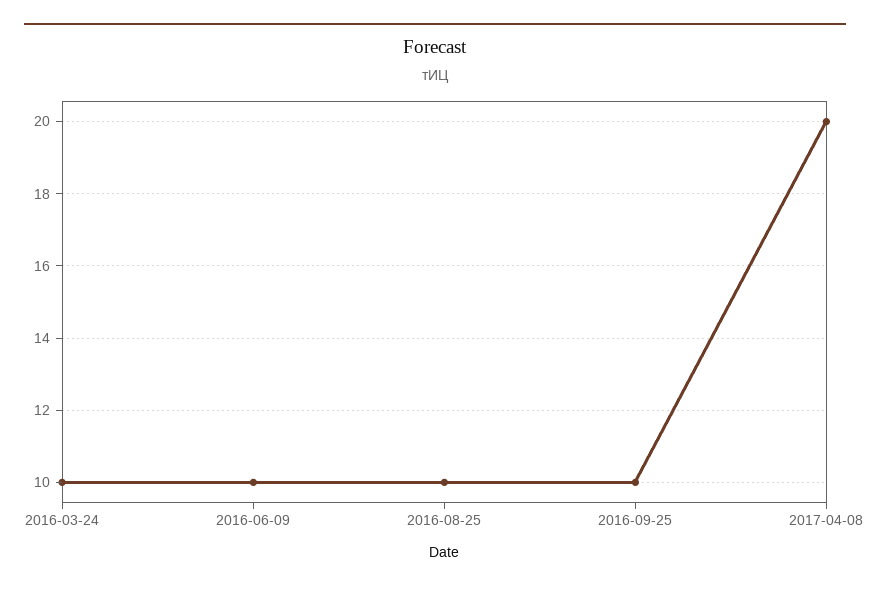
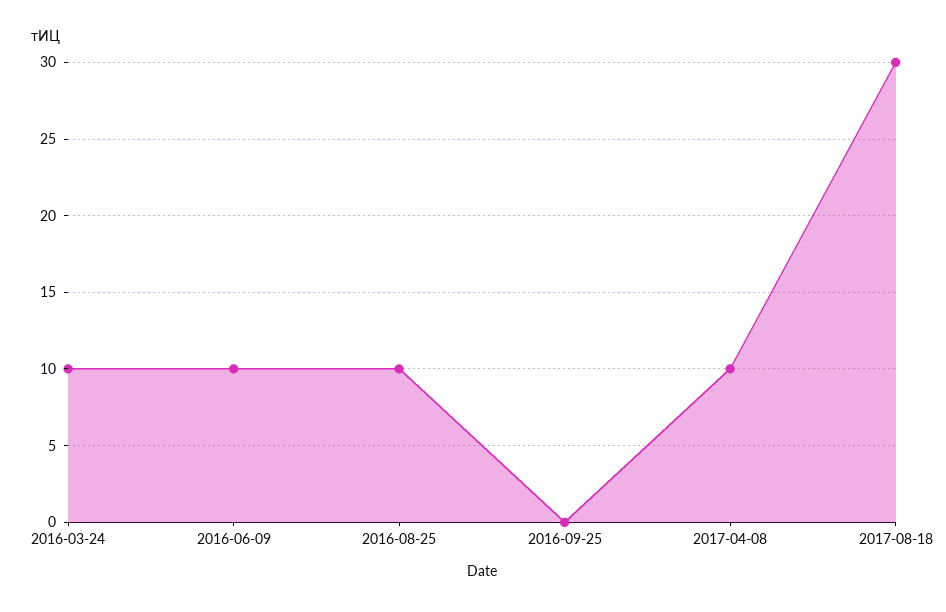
2016-09-25: 10 -> 0
2017-04-08: 20 -> 10
2017-08-18: none -> 30

